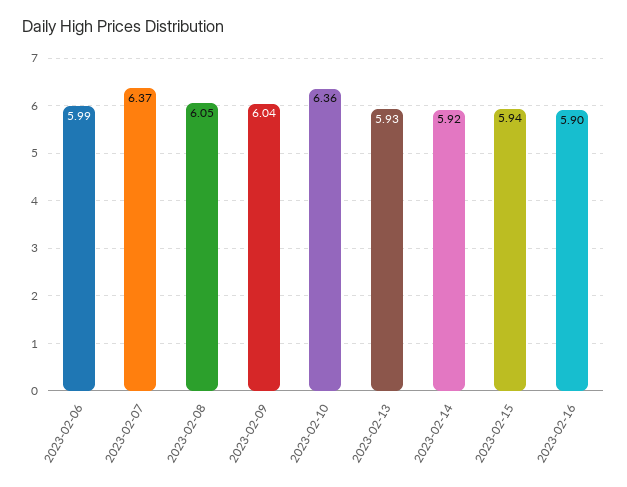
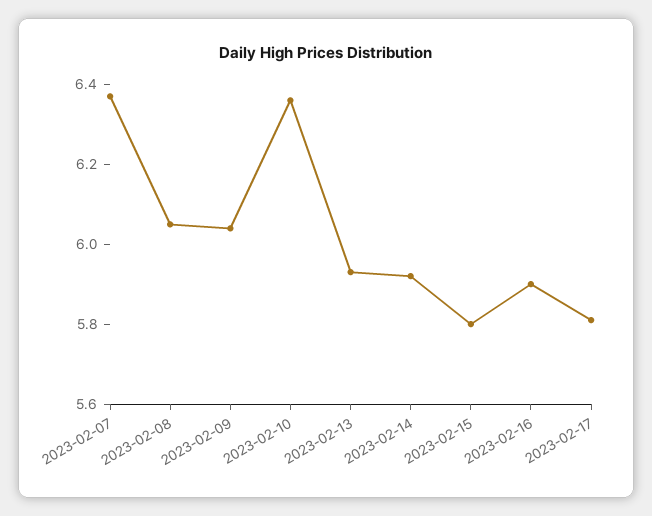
2023-02-06: 5.99 -> none
2023-02-15: 5.94 -> 5.8
2023-02-17: none -> 5.8

